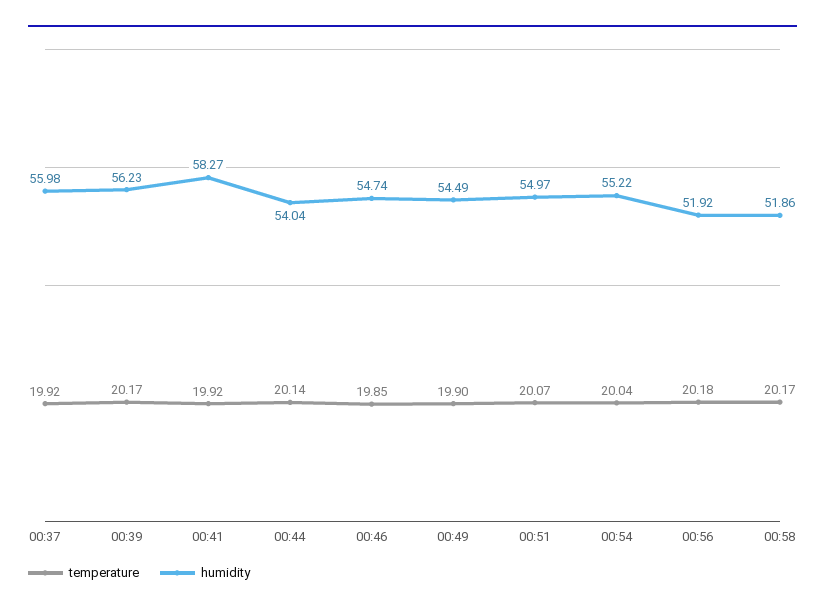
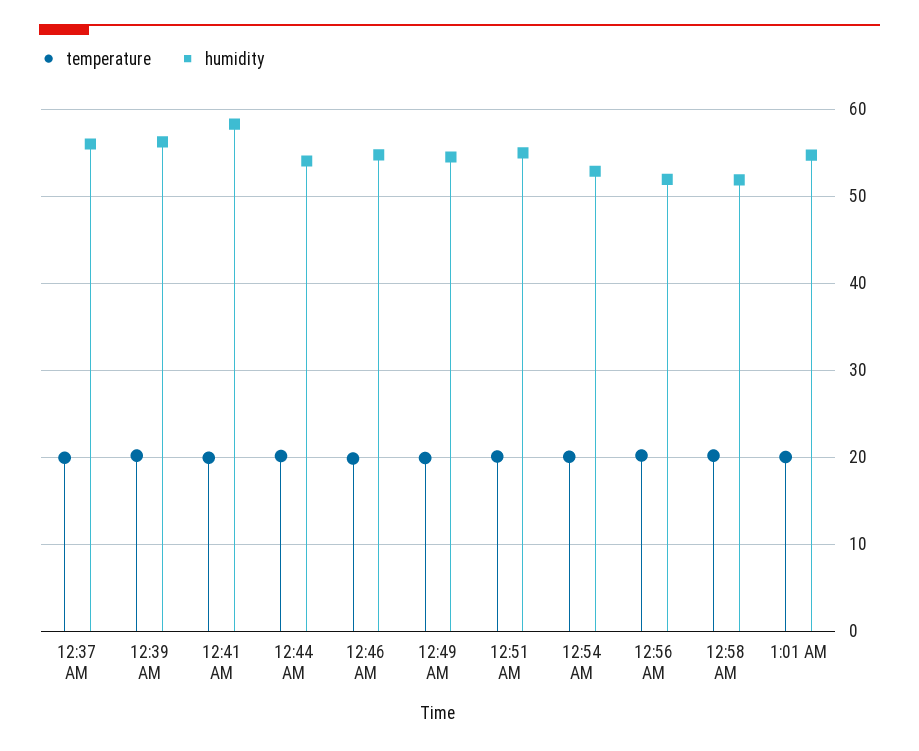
humidity, 00:54: 55.22 -> 53
temperature, 1:01 AM: none -> 20
humidity, 1:01 AM: none -> 55

